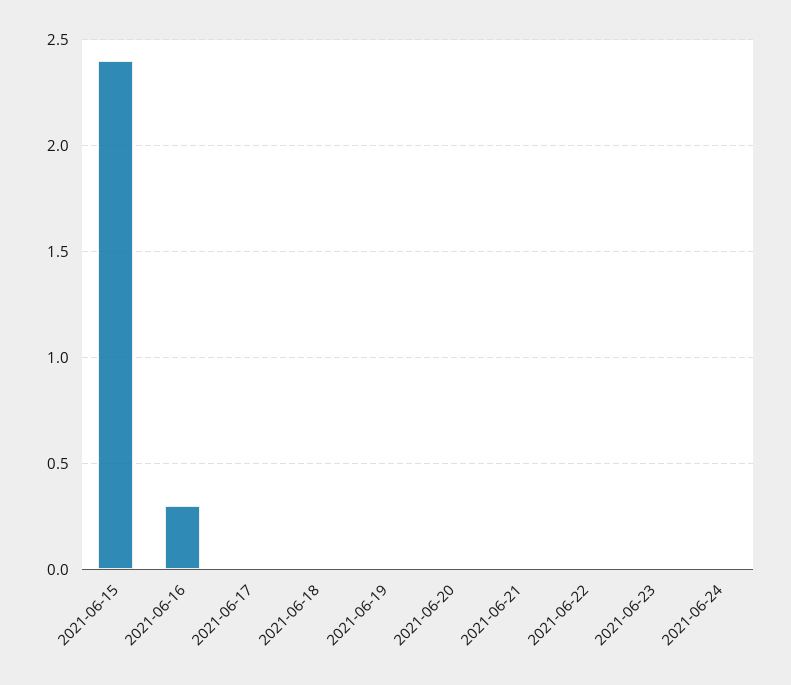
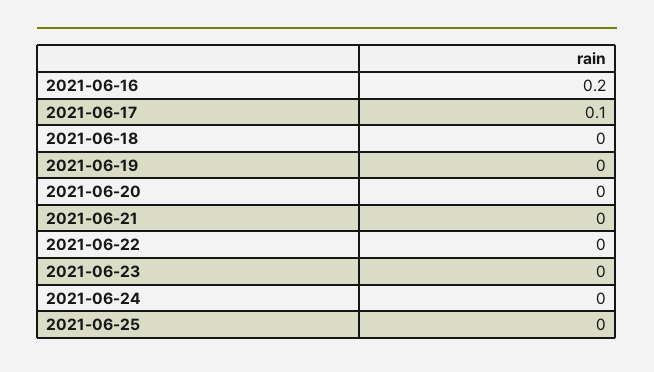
2021-06-15: 2.4 -> none
2021-06-16: 0.3 -> 0.2
2021-06-17: 0 -> 0.1
2021-06-25: none -> 0

